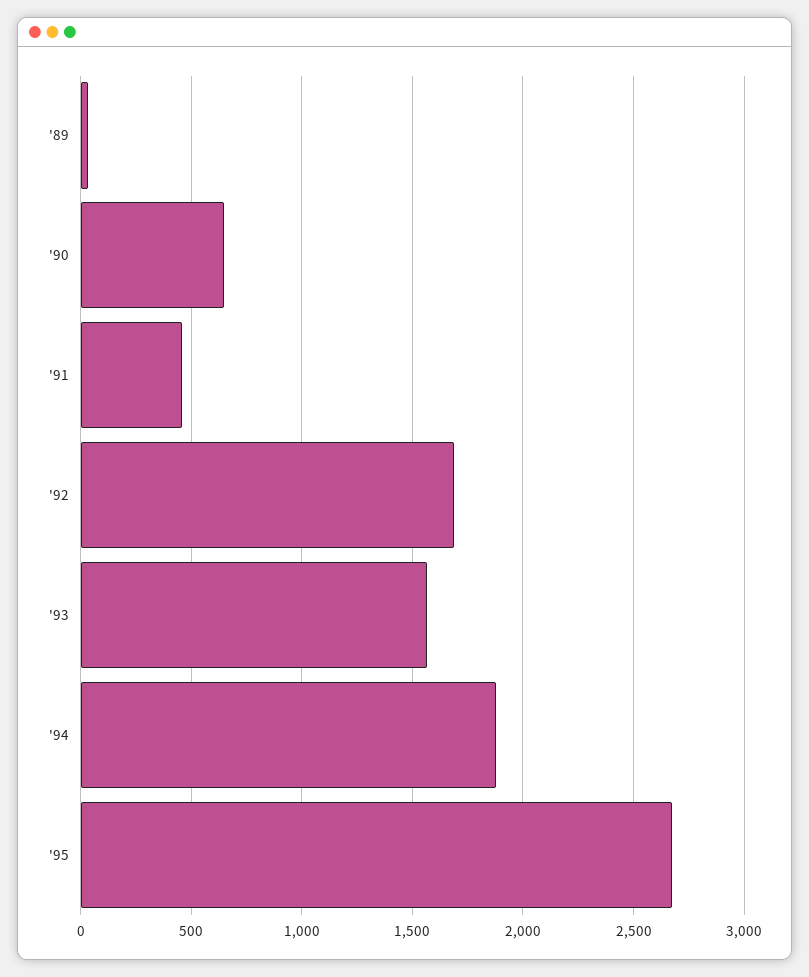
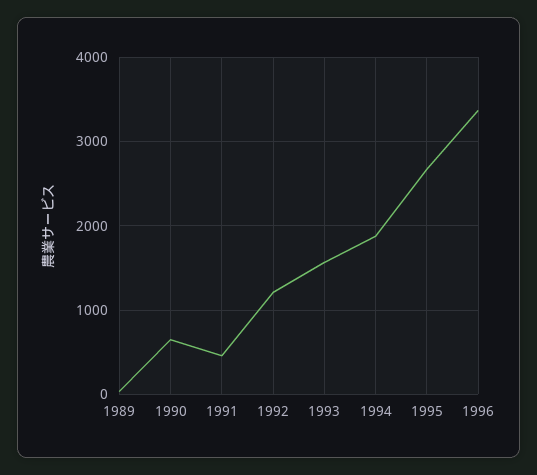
'92: 1700 -> 1200
1996: none -> 3400

